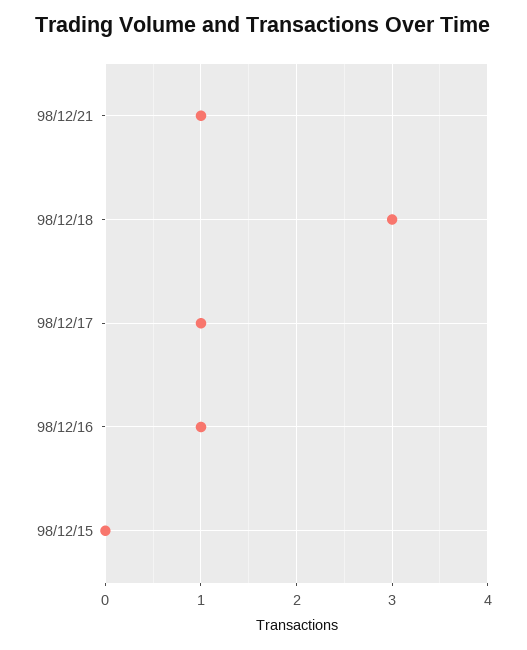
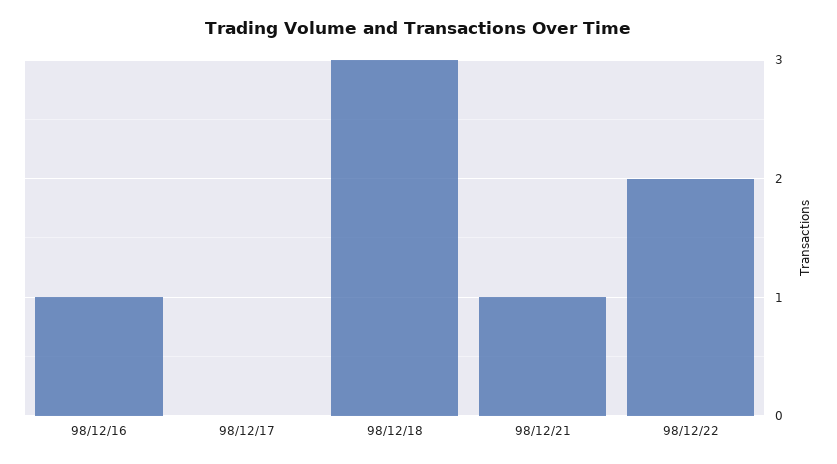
98/12/17: 1 -> 0
98/12/15: 0 -> none
98/12/22: none -> 2

